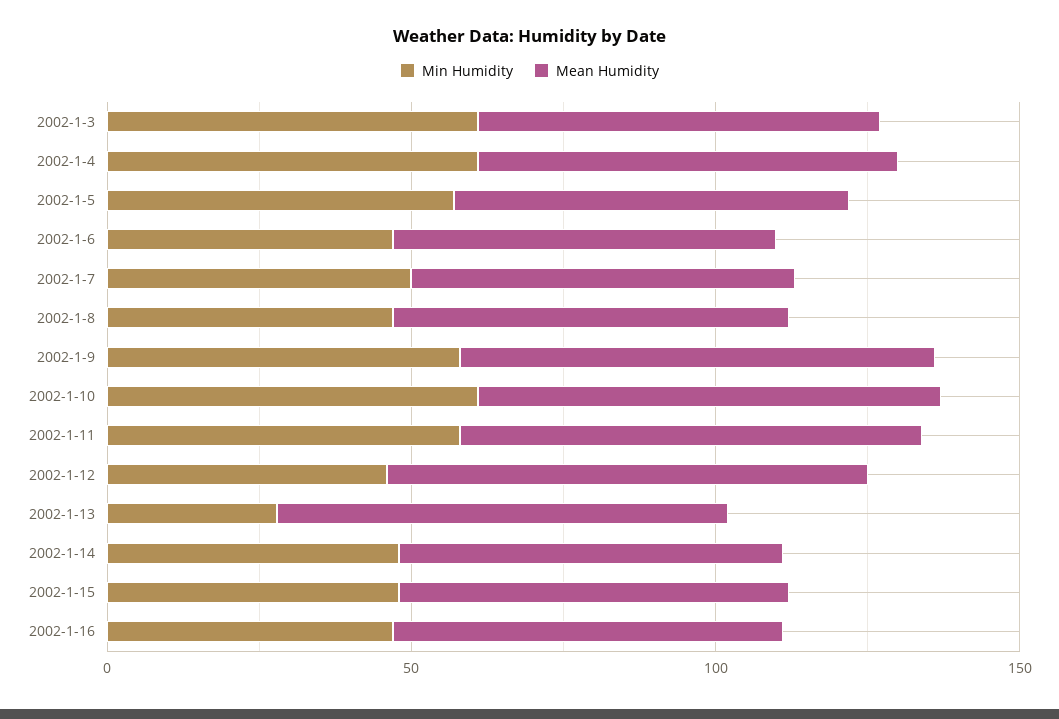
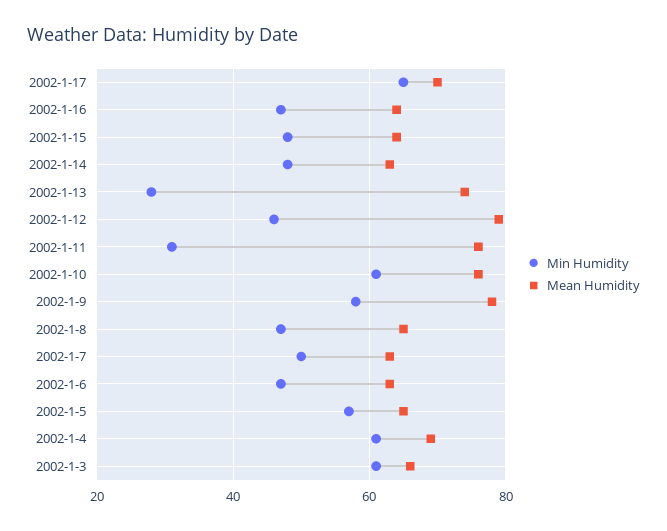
Min Humidity, 2002-1-11: 60 -> 30
Min Humidity, 2002-1-17: none -> 65
Mean Humidity, 2002-1-17: none -> 70

